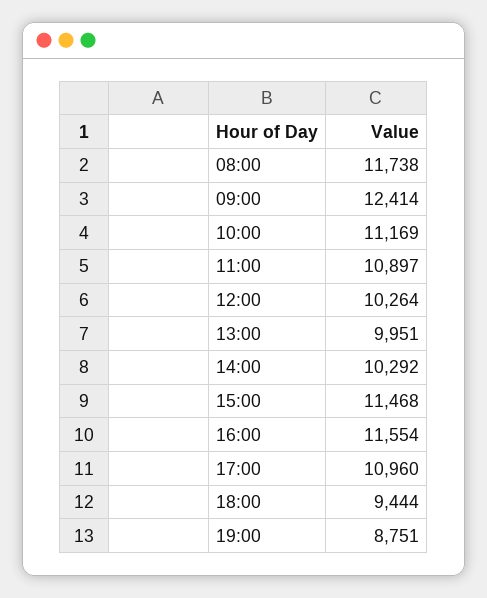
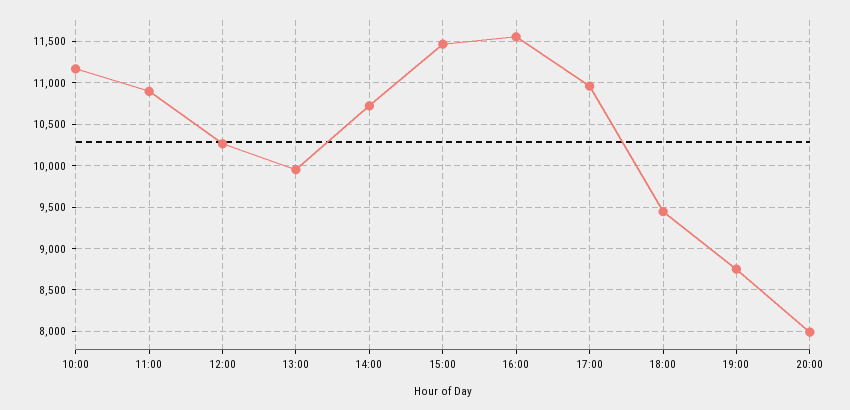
08:00: 11738 -> none
09:00: 12414 -> none
14:00: 10292 -> 10700
20:00: none -> 8000

